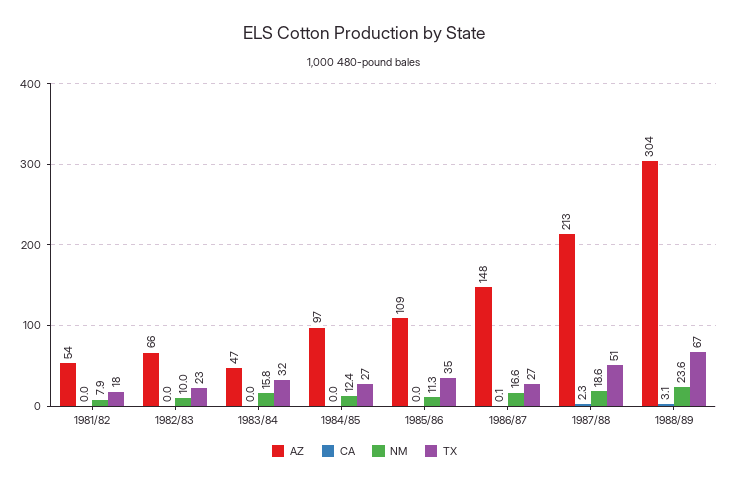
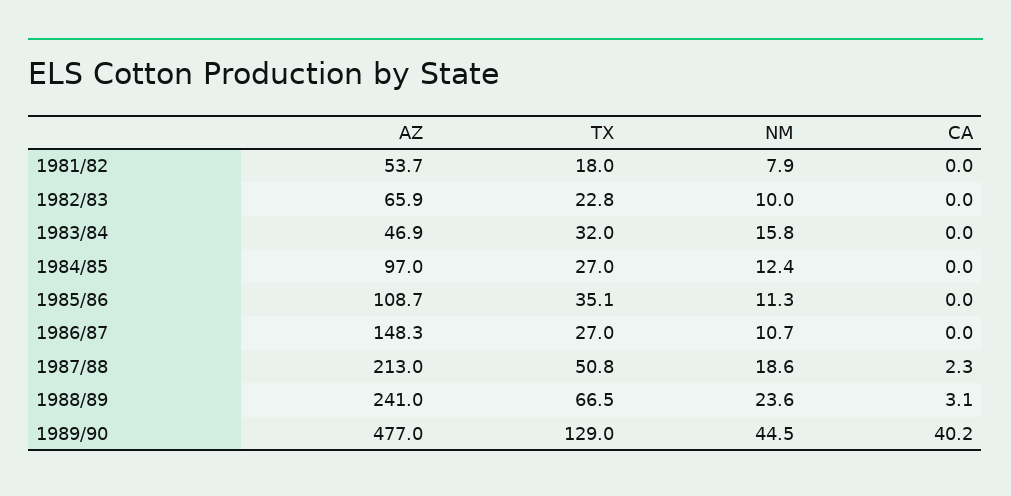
CA, 1986/87: 0.1 -> 0
NM, 1986/87: 16.6 -> 10.7
AZ, 1988/89: 304 -> 241
AZ, 1989/90: none -> 477
TX, 1989/90: none -> 129
NM, 1989/90: none -> 44.5
CA, 1989/90: none -> 40.2

